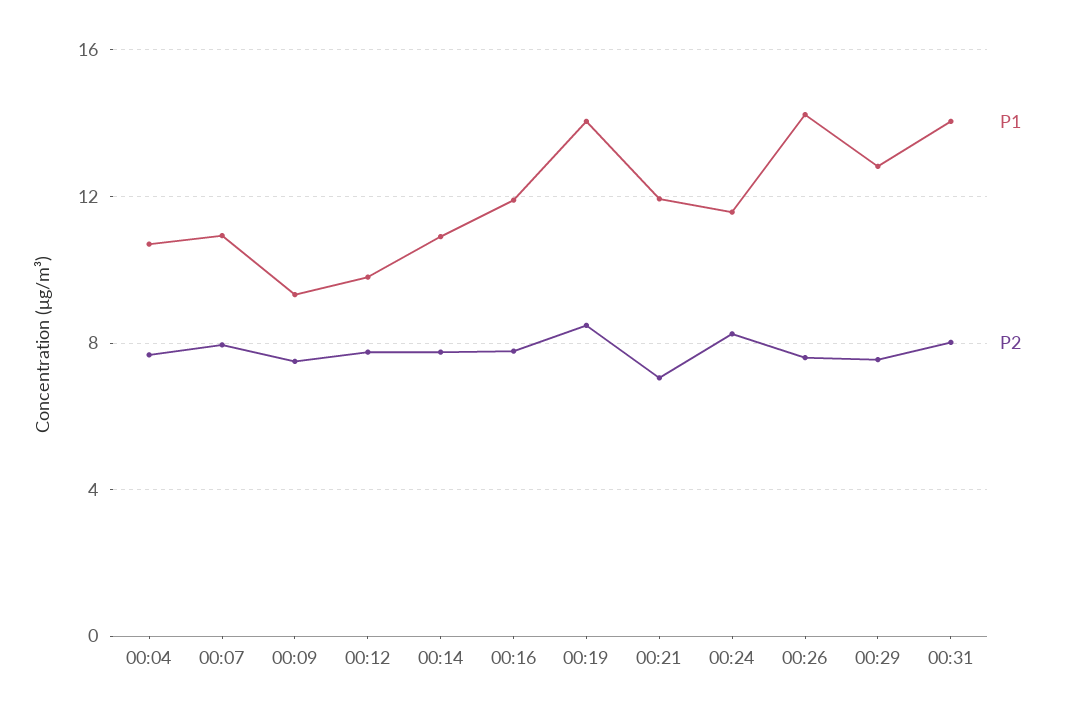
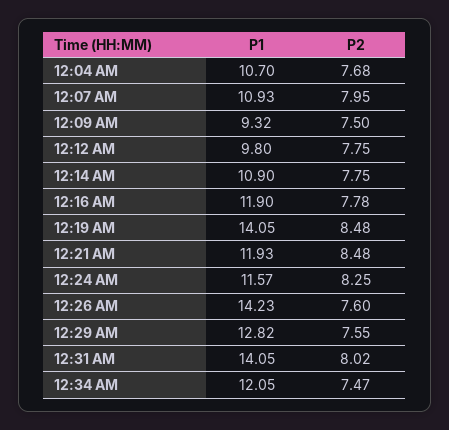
P2, 00:21: 7 -> 8.48
P1, 12:34 AM: none -> 12.05
P2, 12:34 AM: none -> 7.47

